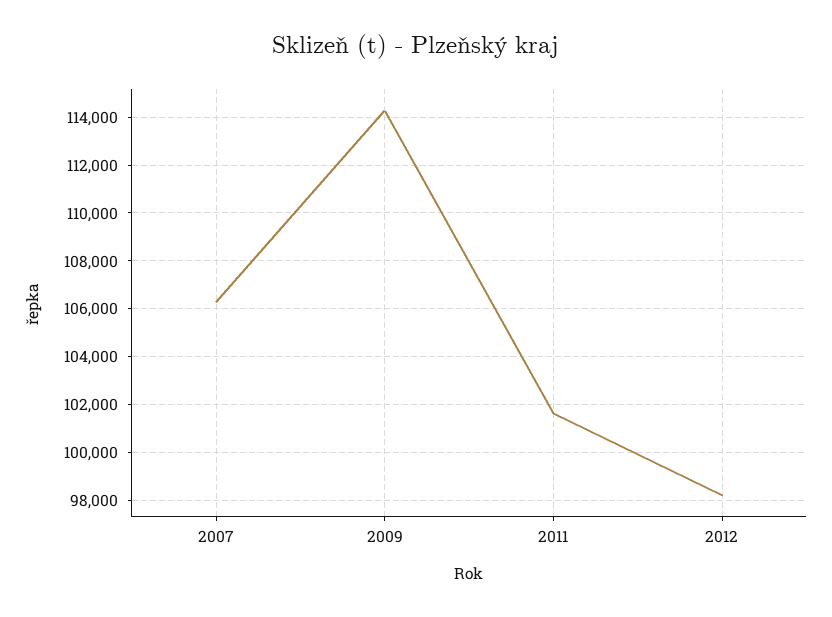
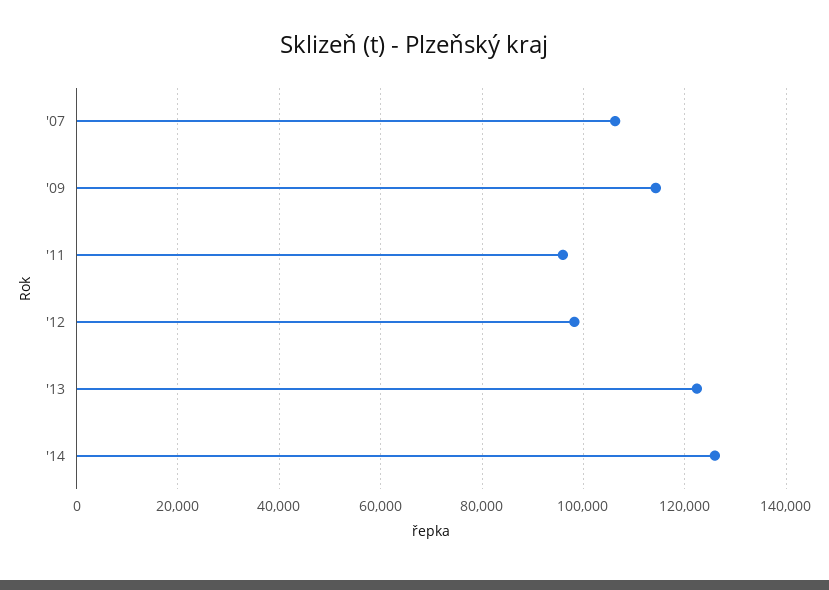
2011: 101500 -> 96000
'13: none -> 122000
'14: none -> 126000

